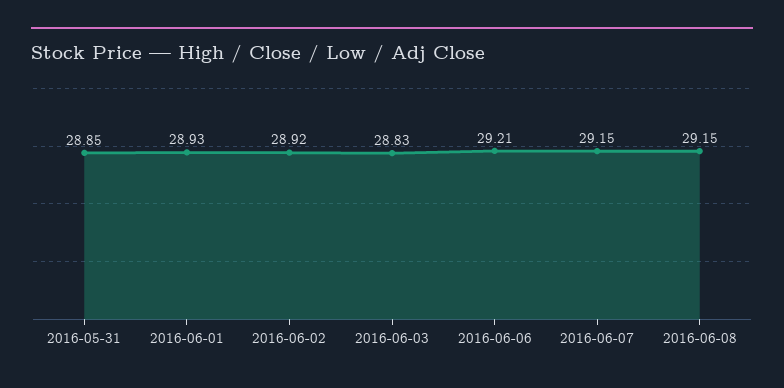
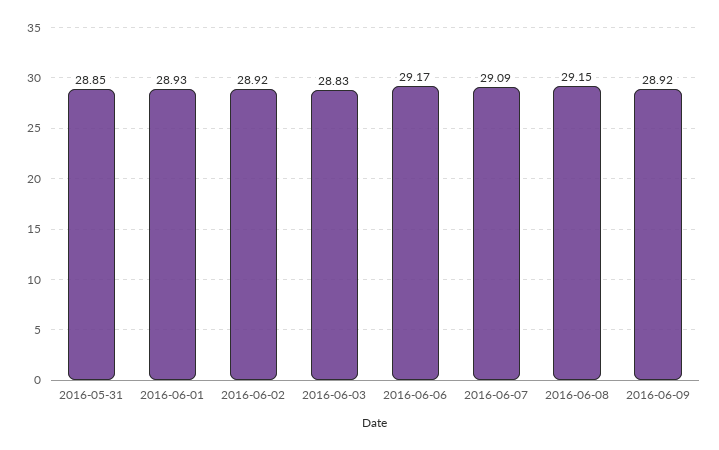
2016-06-06: 29.21 -> 29.17
2016-06-07: 29.15 -> 29.09
2016-06-09: none -> 28.92

